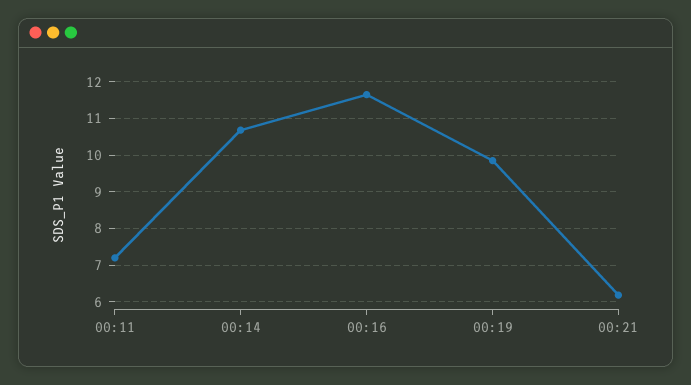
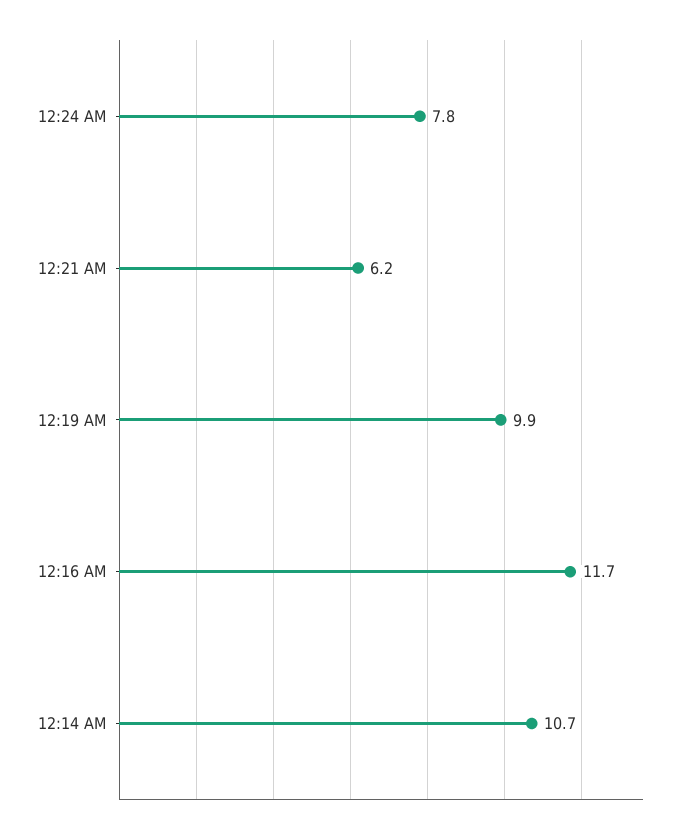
00:11: 7.2 -> none
12:24 AM: none -> 7.8

